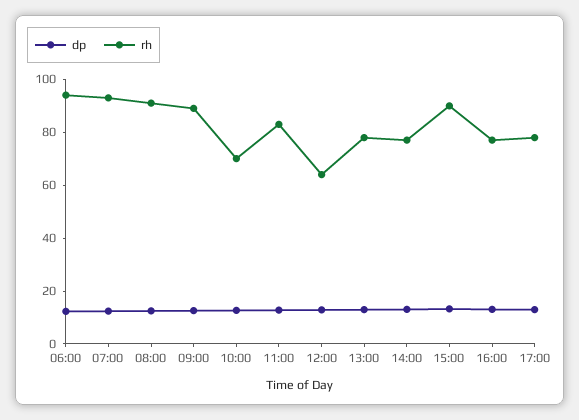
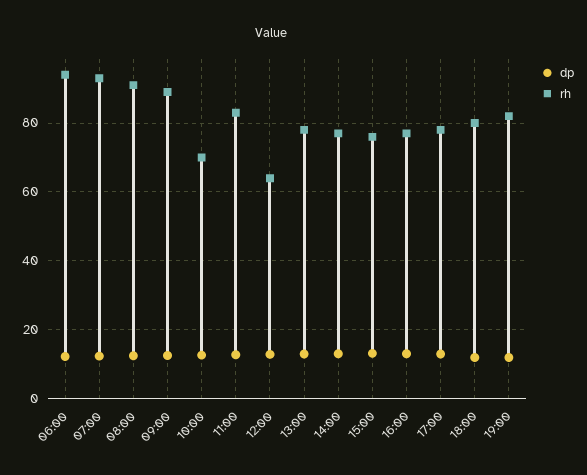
rh, 15:00: 90 -> 76
dp, 18:00: none -> 12
rh, 18:00: none -> 80
dp, 19:00: none -> 12
rh, 19:00: none -> 82

